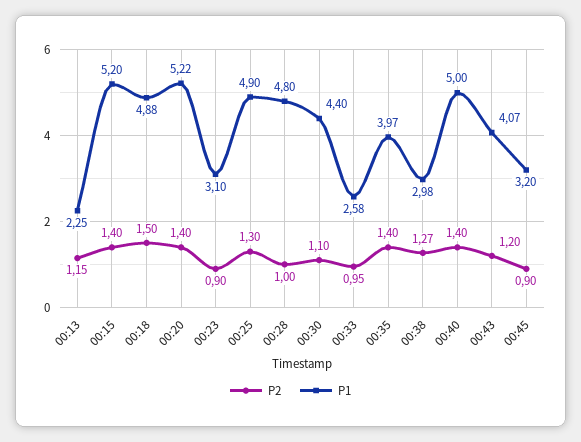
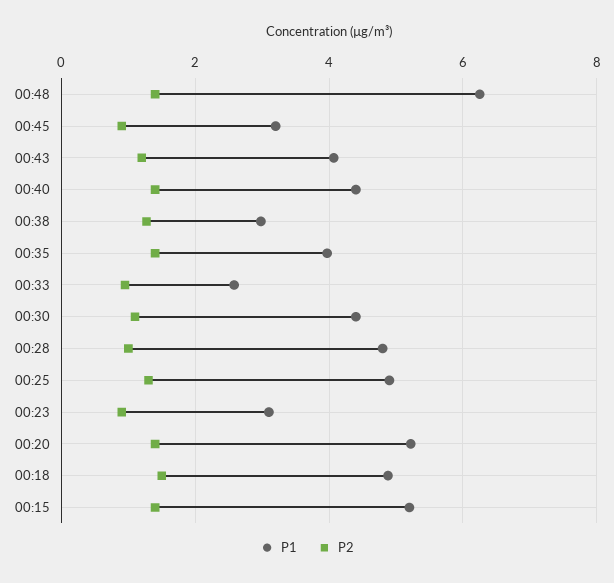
P2, 00:13: 1.15 -> none
P1, 00:13: 2.25 -> none
P1, 00:40: 5 -> 4.4
P1, 00:48: none -> 6.2
P2, 00:48: none -> 1.4

